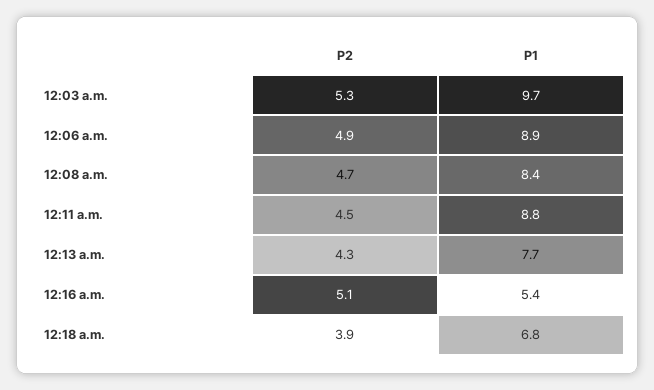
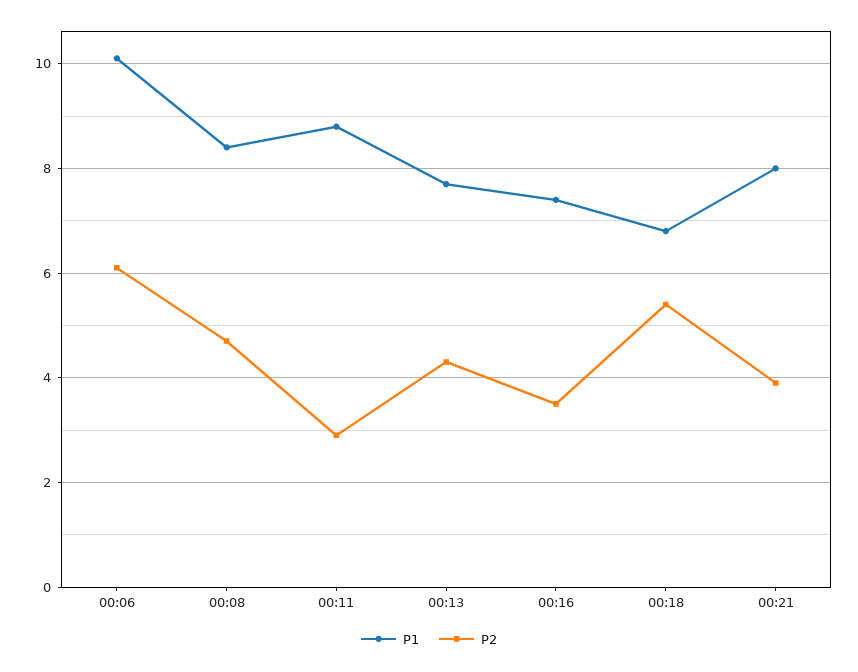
P2, 12:03 a.m.: 5.3 -> none
P1, 12:03 a.m.: 9.7 -> none
P2, 12:06 a.m.: 4.9 -> 6
P1, 12:06 a.m.: 8.9 -> 10
P2, 12:11 a.m.: 4.5 -> 3
P2, 12:16 a.m.: 5.1 -> 3.5
P1, 12:16 a.m.: 5.4 -> 7.5
P2, 12:18 a.m.: 3.9 -> 5.5
P1, 00:21: none -> 8
P2, 00:21: none -> 4

